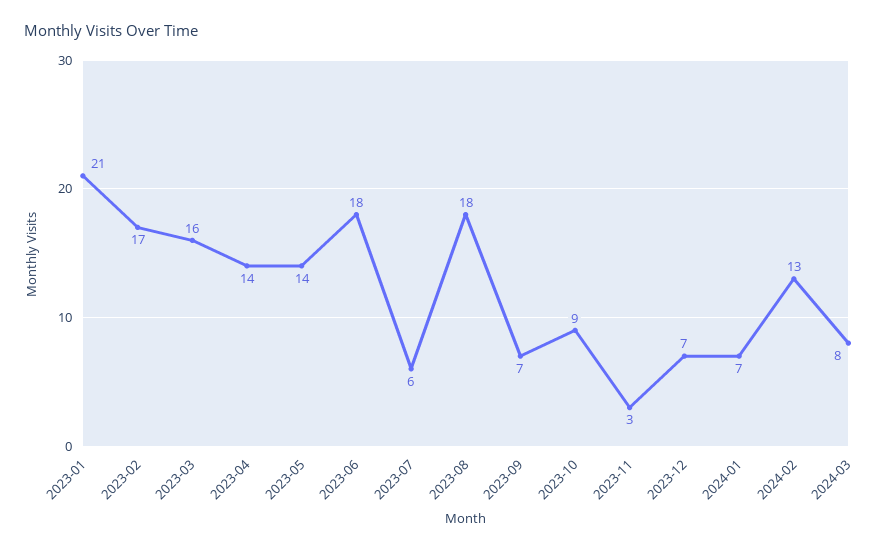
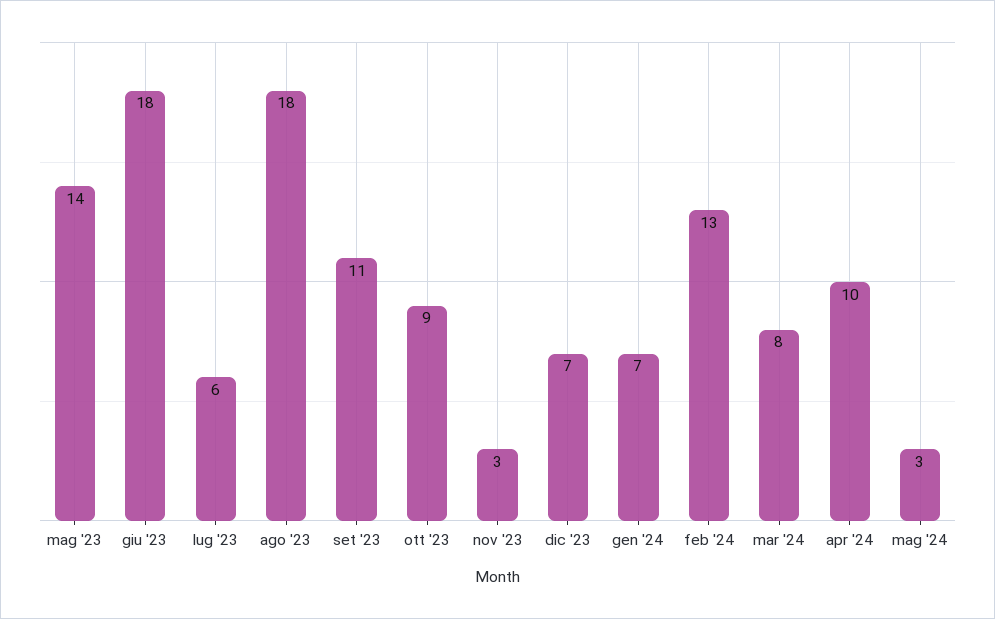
2023-01: 21 -> none
2023-02: 17 -> none
2023-03: 16 -> none
2023-04: 14 -> none
2023-09: 7 -> 11
apr '24: none -> 10
mag '24: none -> 3

